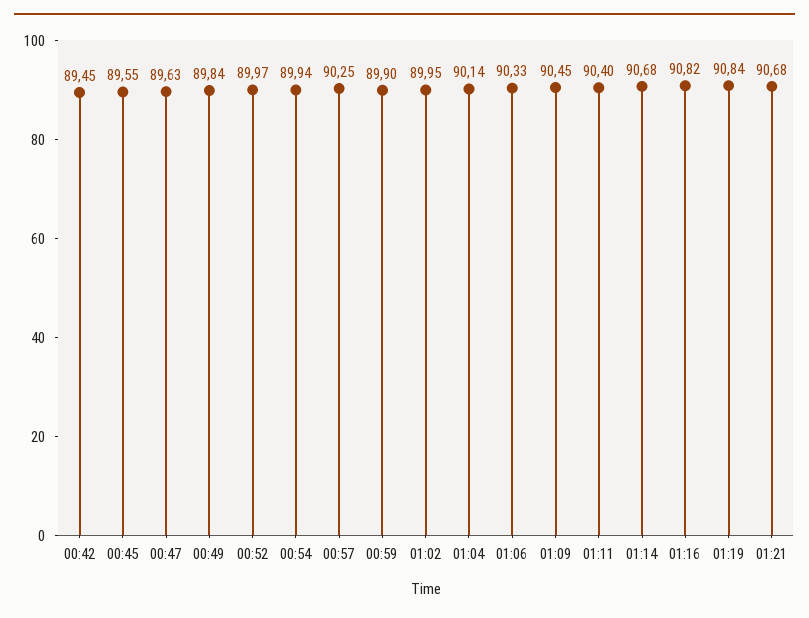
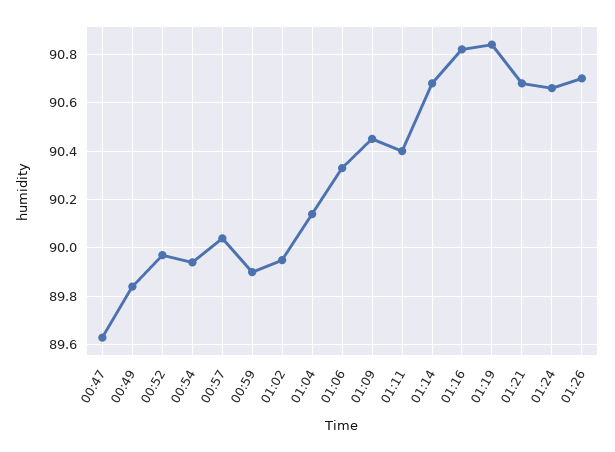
00:42: 89.45 -> none
00:45: 89.55 -> none
00:57: 90.25 -> 90.05
01:24: none -> 90.65
01:26: none -> 90.7

